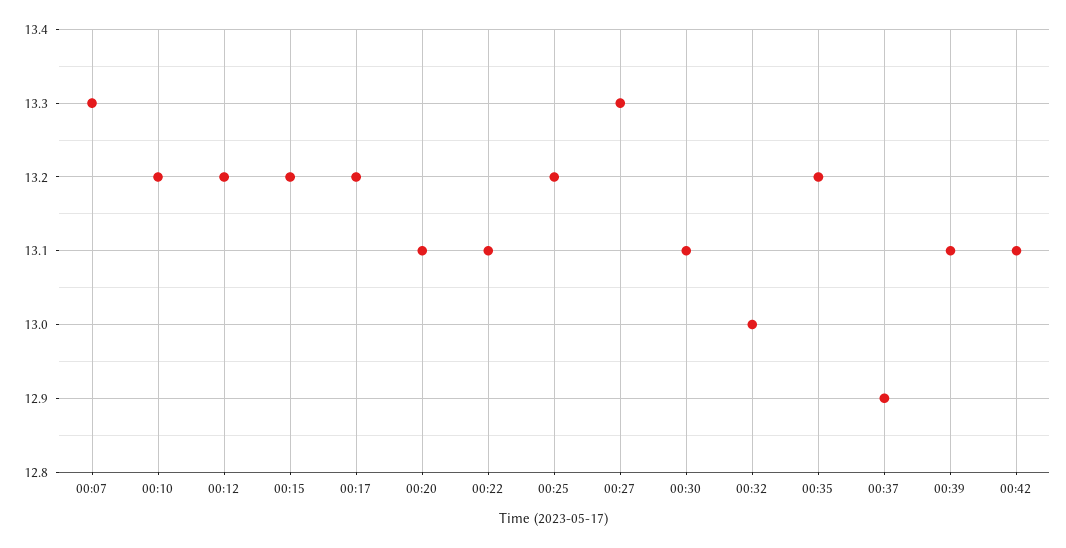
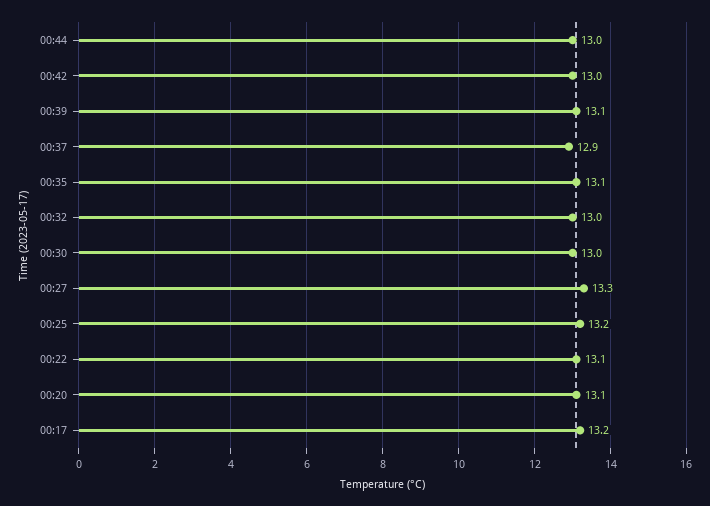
00:07: 13.3 -> none
00:10: 13.2 -> none
00:12: 13.2 -> none
00:15: 13.2 -> none
00:30: 13.1 -> 13
00:35: 13.2 -> 13.1
00:42: 13.1 -> 13
00:44: none -> 13

